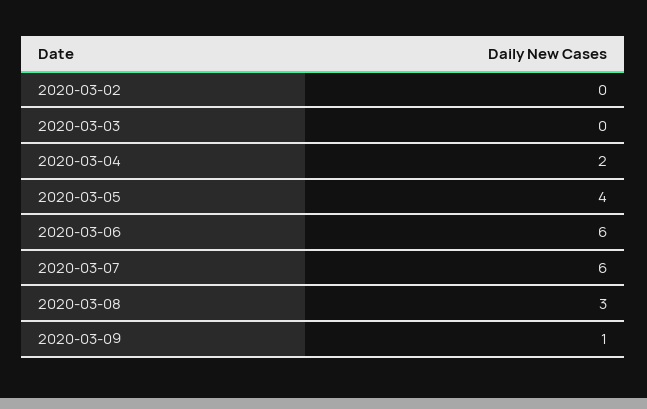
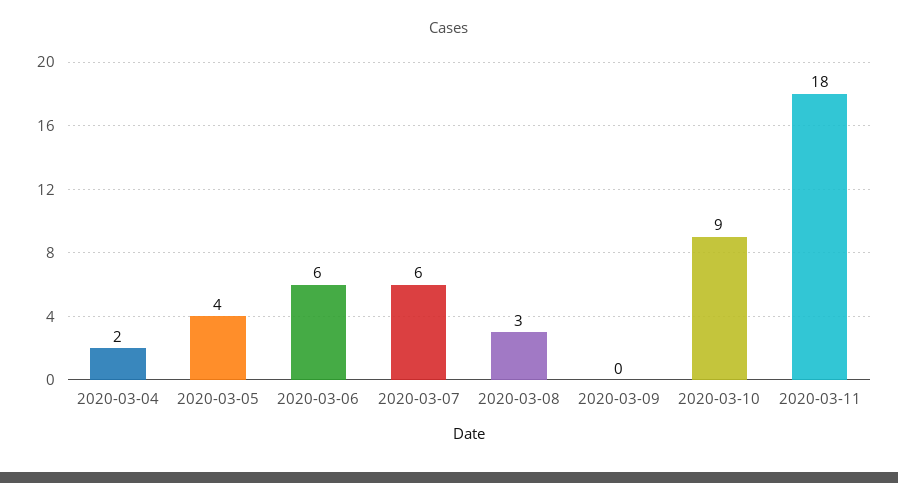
2020-03-02: 0 -> none
2020-03-03: 0 -> none
2020-03-09: 1 -> 0
2020-03-10: none -> 9
2020-03-11: none -> 18

